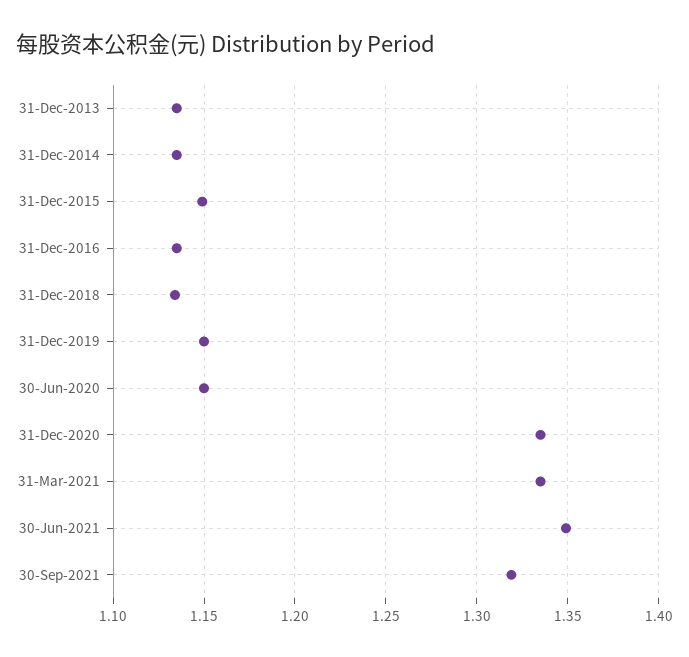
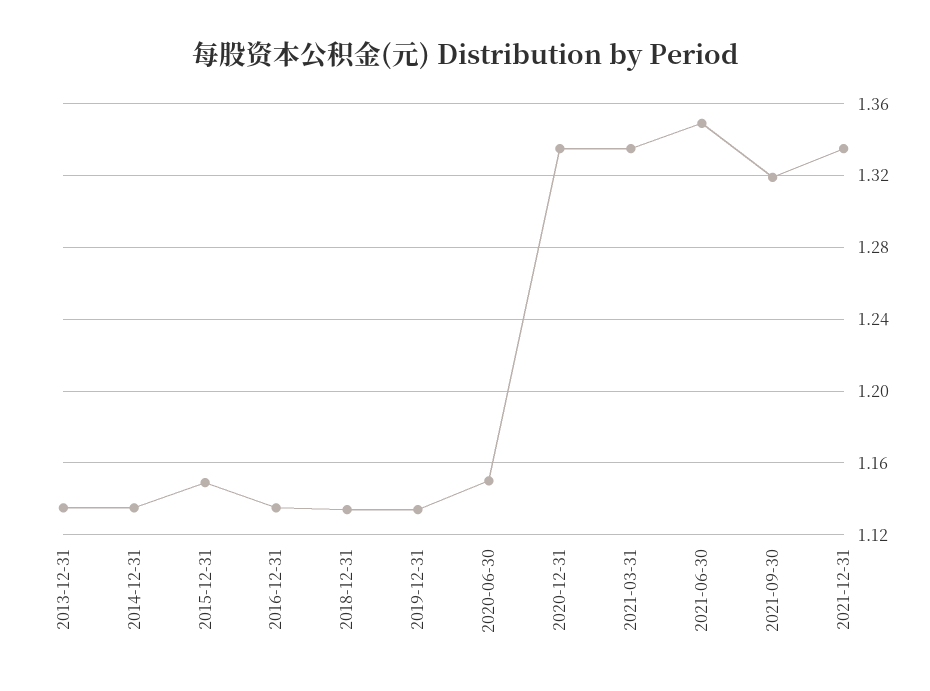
31-Dec-2019: 1.15 -> 1.135
2021-12-31: none -> 1.335

